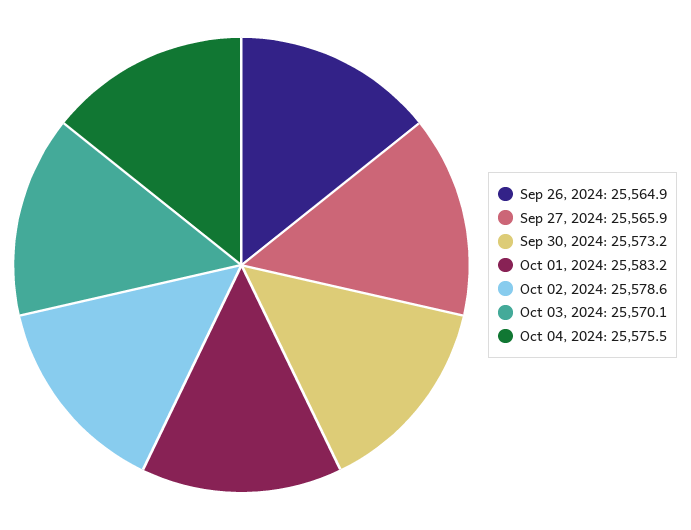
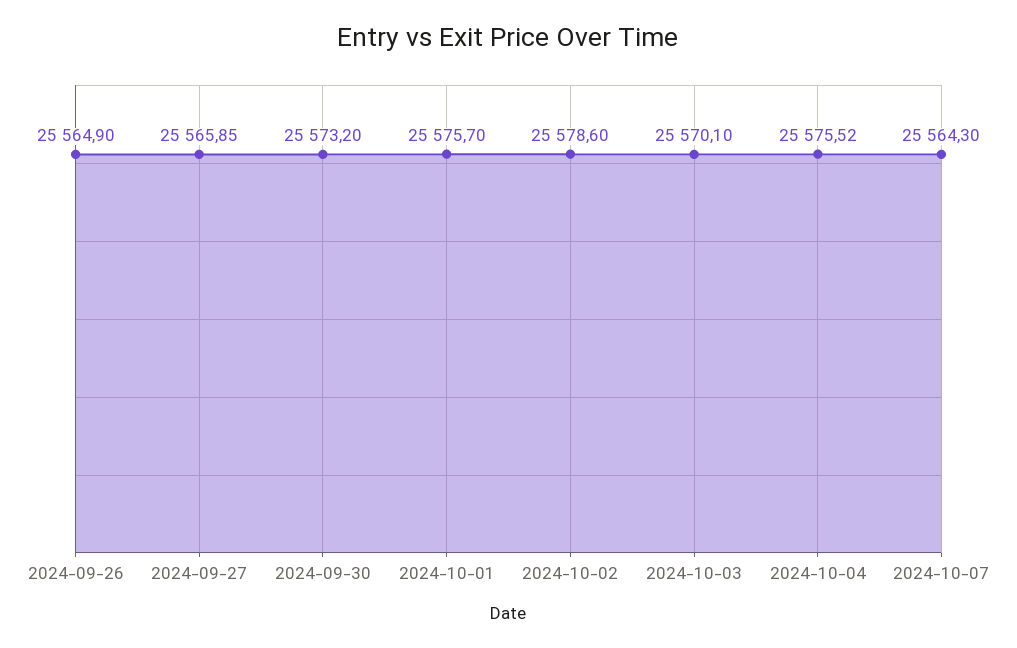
Oct 01, 2024: 25583.2 -> 25575.7
2024-10-07: none -> 25564.3

